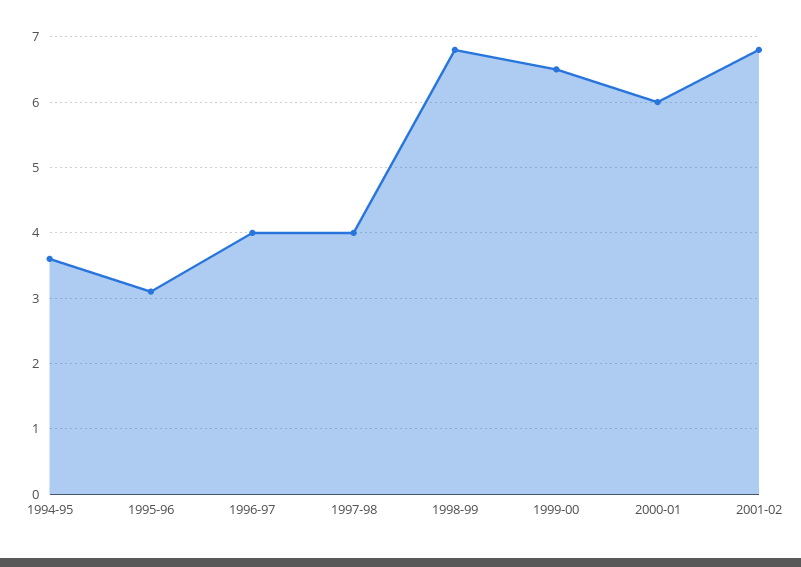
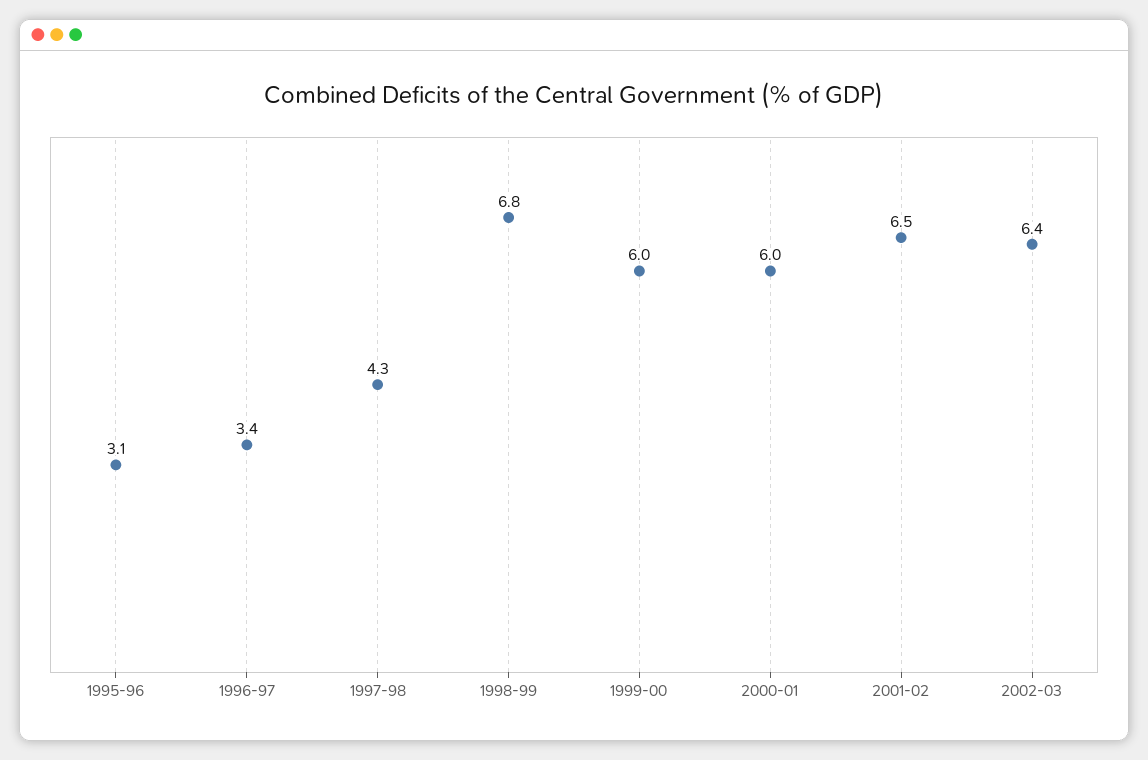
1994-95: 3.6 -> none
1996-97: 4 -> 3.4
1997-98: 4 -> 4.3
1999-00: 6.5 -> 6
2001-02: 6.8 -> 6.5
2002-03: none -> 6.4

